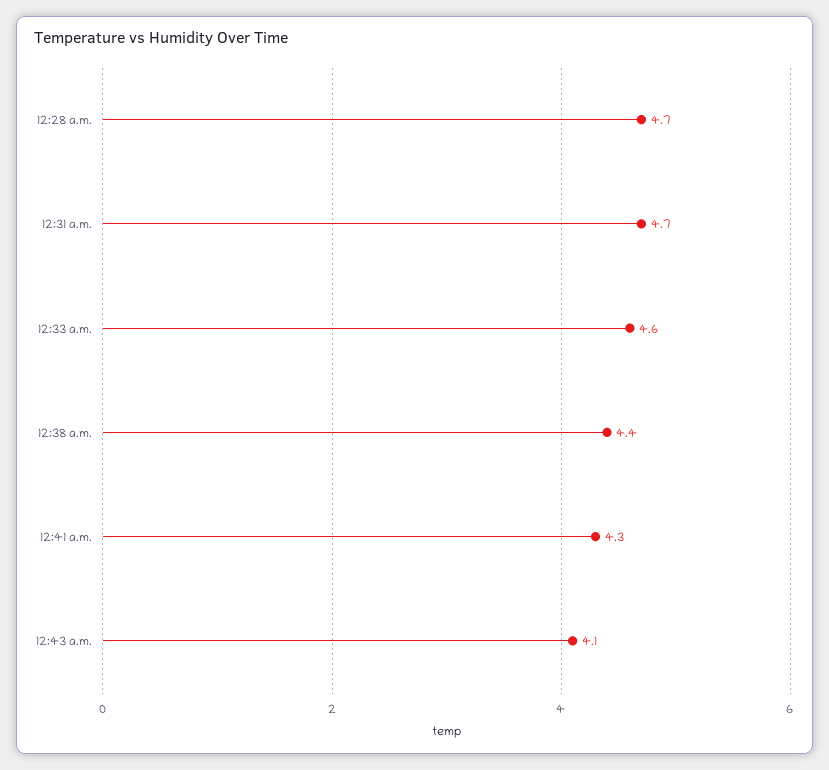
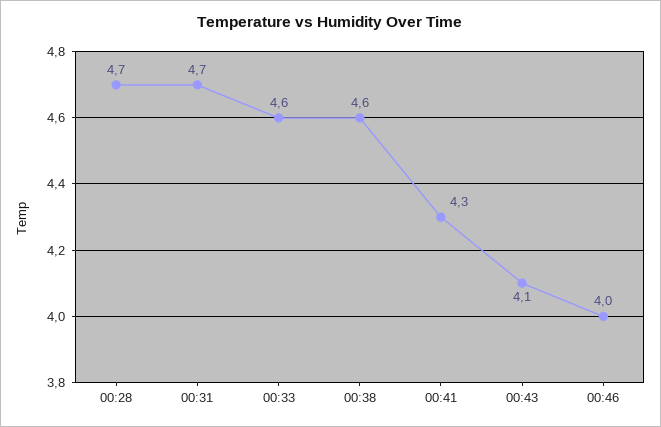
12:38 a.m.: 4.4 -> 4.6
00:46: none -> 4

